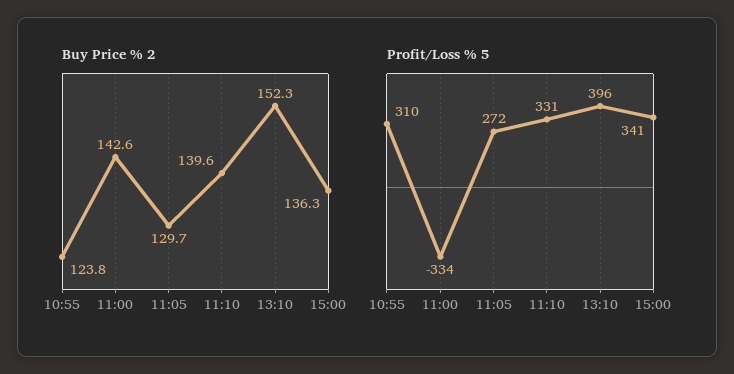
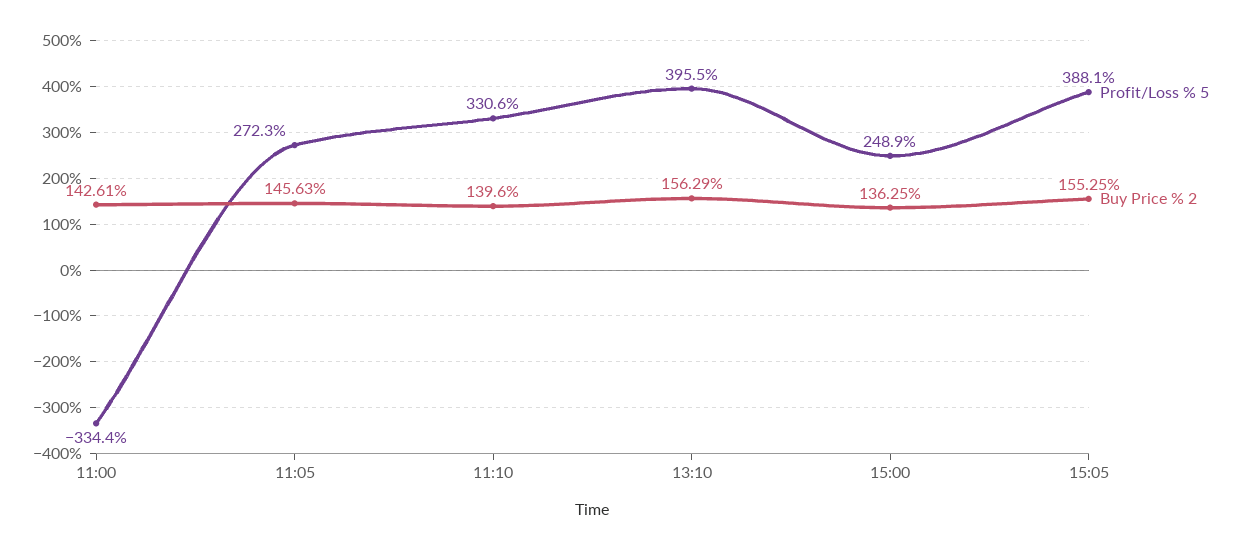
Buy Price % 2, 10:55: 123.8 -> none
Buy Price % 2, 11:05: 129.7 -> 145.63
Buy Price % 2, 13:10: 152.3 -> 156.29
Profit/Loss % 5, 10:55: 310 -> none
Profit/Loss % 5, 15:00: 341 -> 248.9
Profit/Loss % 5, 15:05: none -> 388.1
Buy Price % 2, 15:05: none -> 155.25

